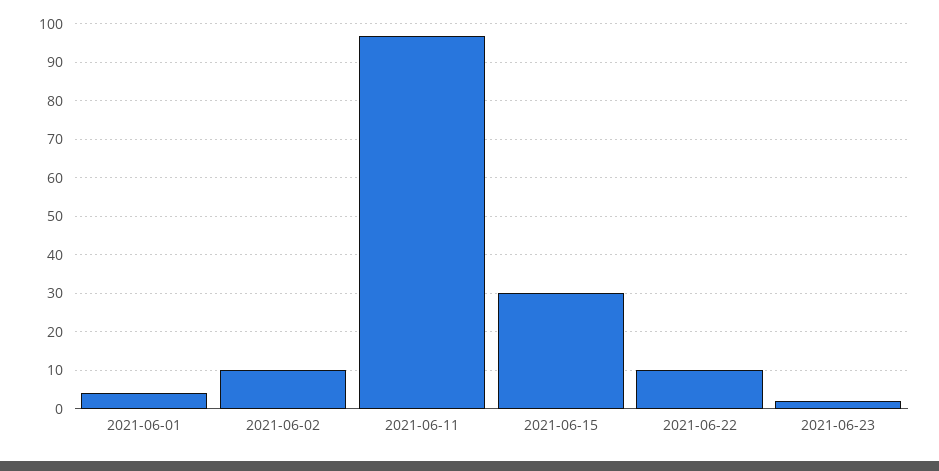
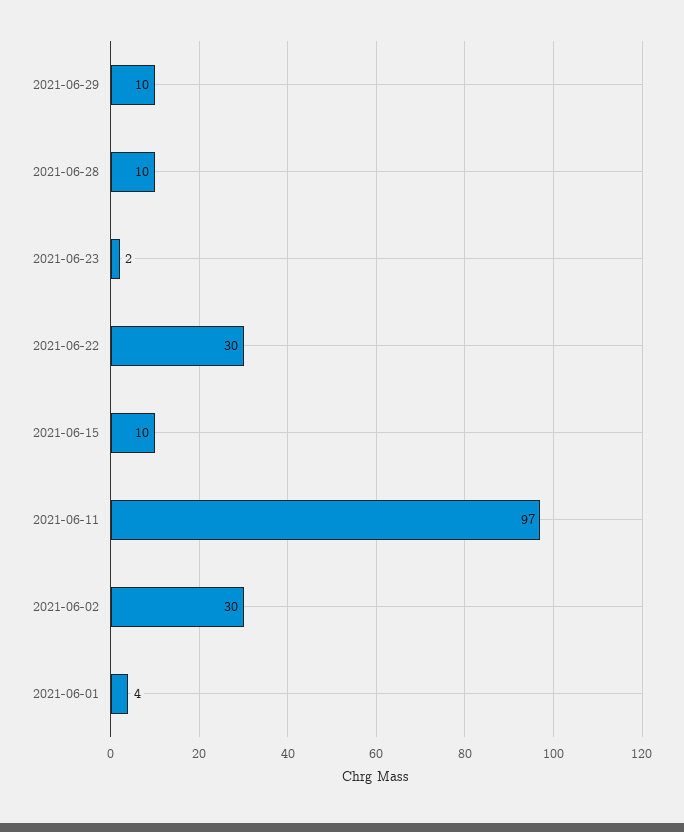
2021-06-02: 10 -> 30
2021-06-15: 30 -> 10
2021-06-22: 10 -> 30
2021-06-29: none -> 10
2021-06-28: none -> 10

